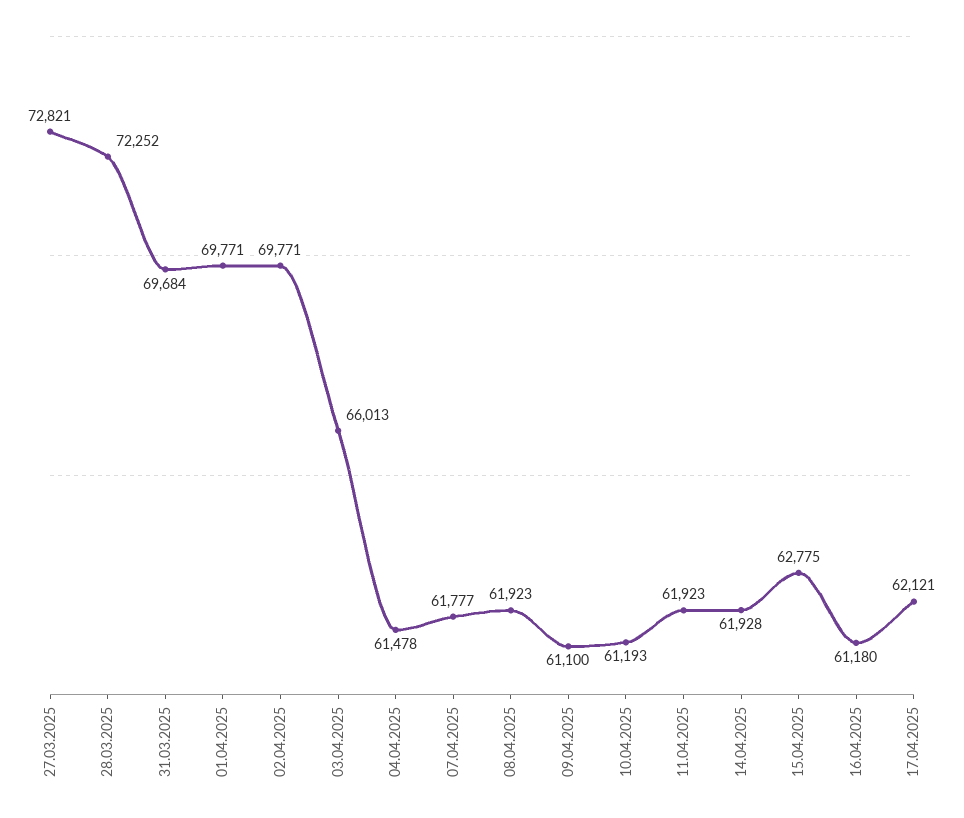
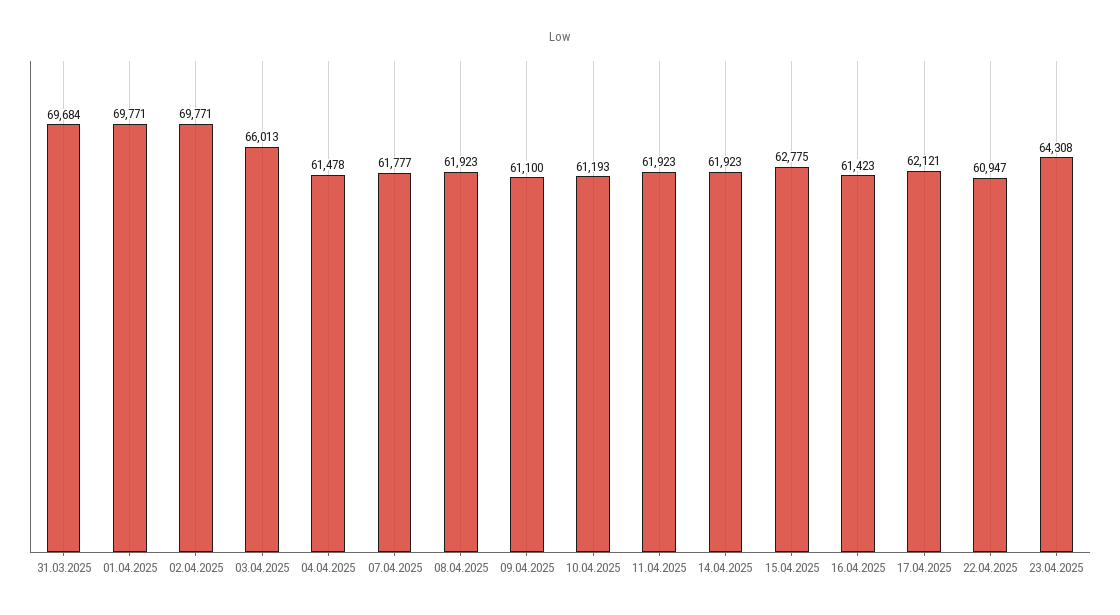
27.03.2025: 72821 -> none
28.03.2025: 72252 -> none
14.04.2025: 61928 -> 61923
16.04.2025: 61180 -> 61423
22.04.2025: none -> 60947
23.04.2025: none -> 64308

